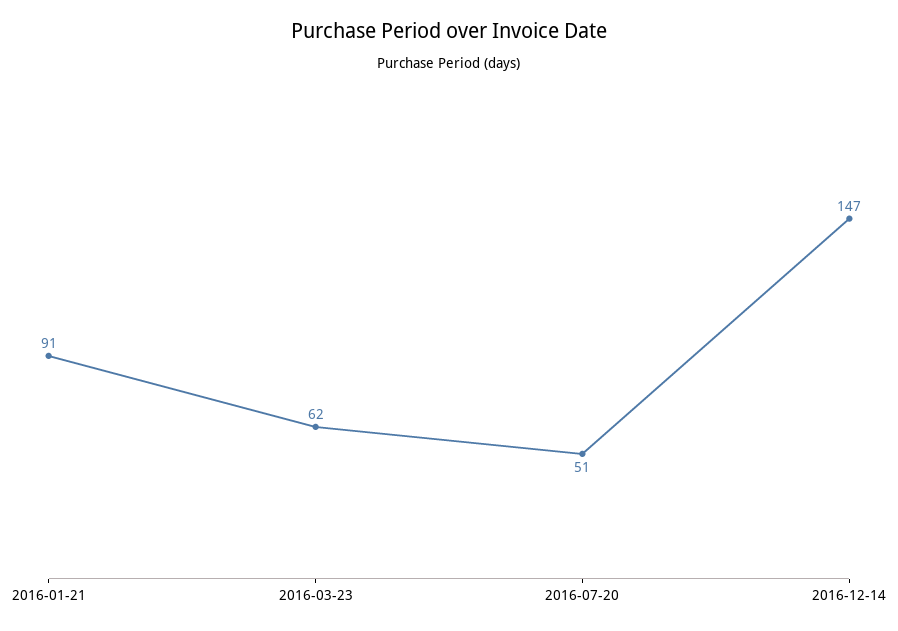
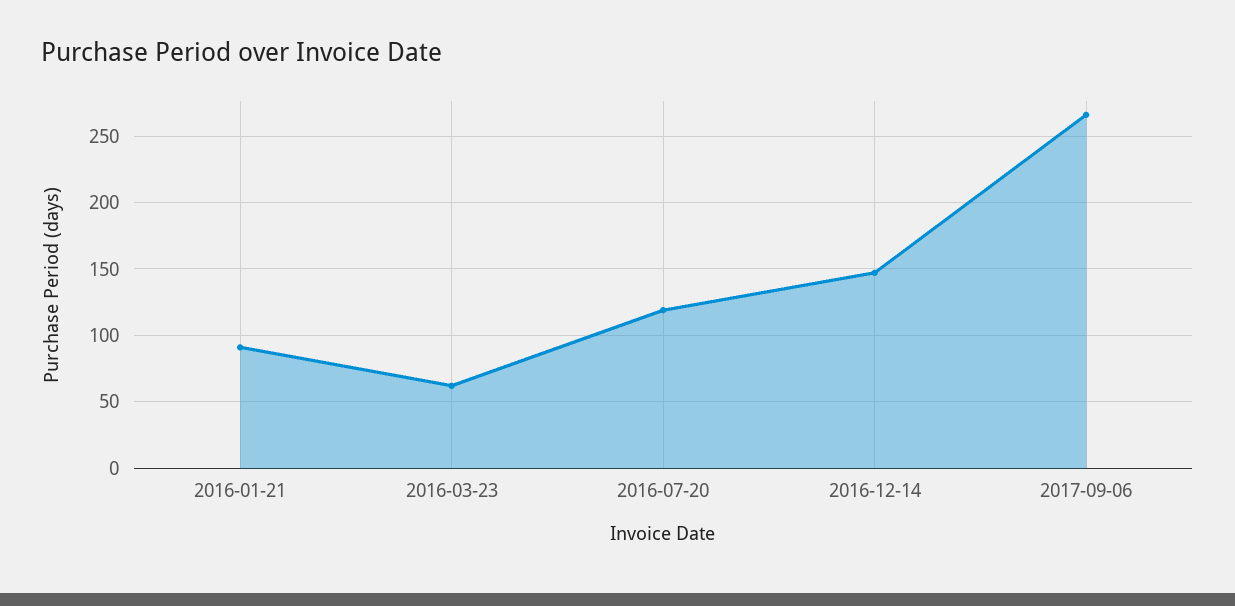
2016-07-20: 51 -> 120
2017-09-06: none -> 265

